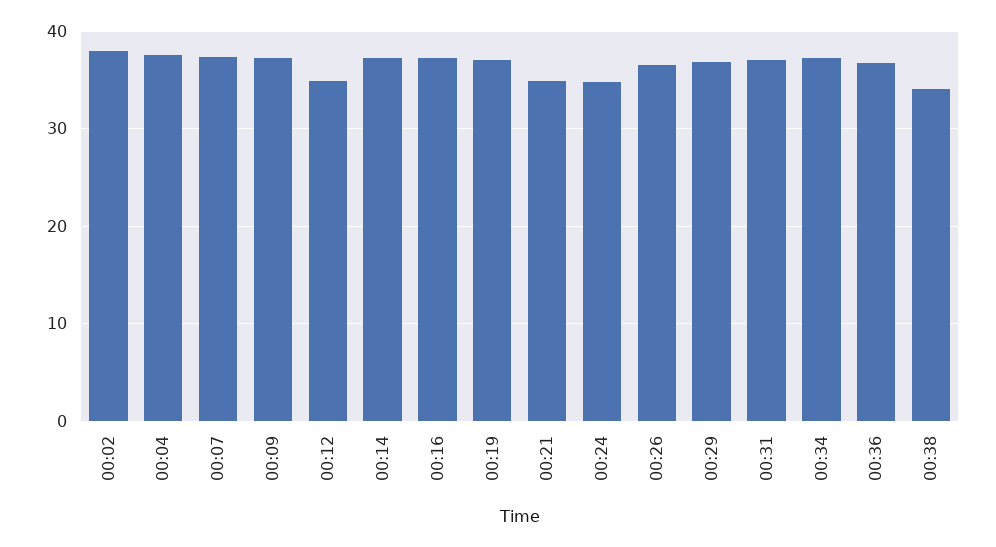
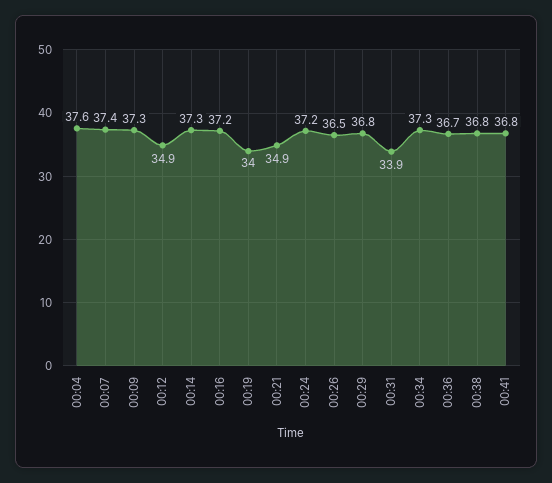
00:02: 38 -> none
00:19: 37 -> 34
00:24: 35 -> 37.2
00:31: 37 -> 33.9
00:38: 34 -> 36.8
00:41: none -> 36.8

